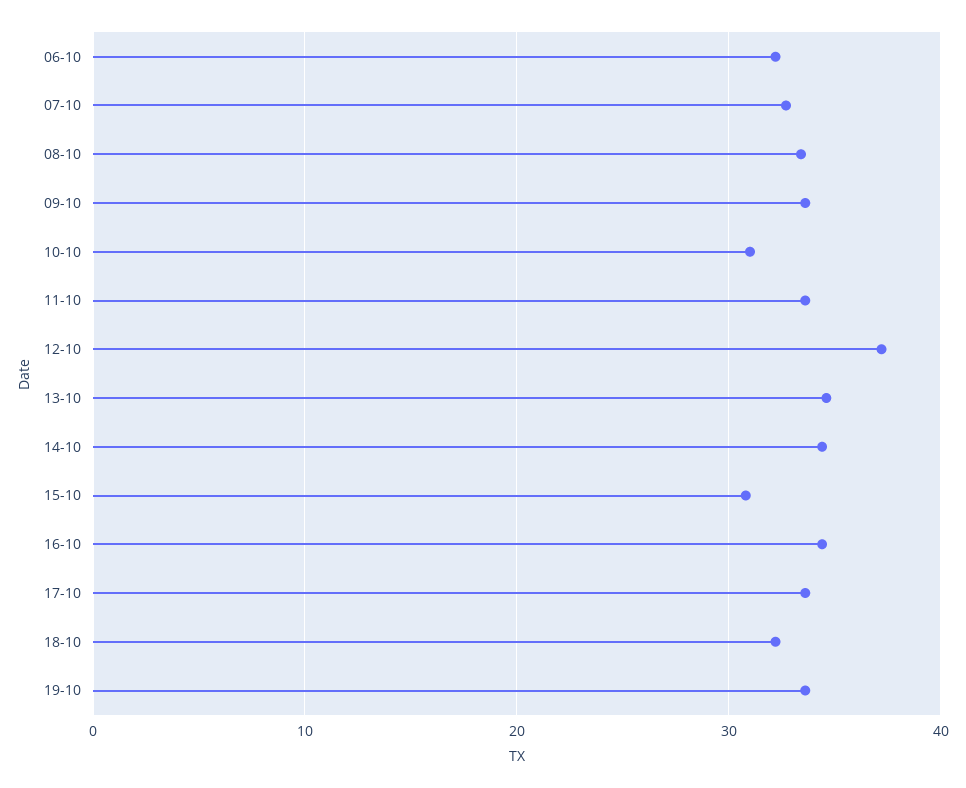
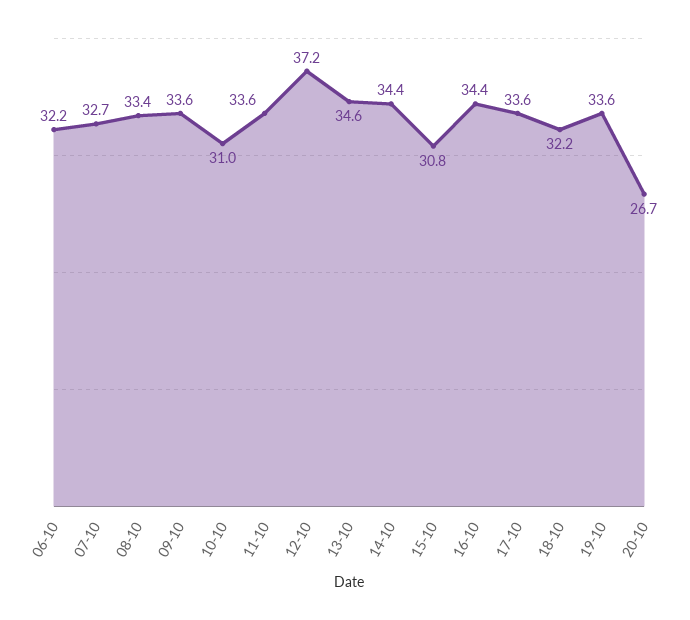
20-10: none -> 26.7

